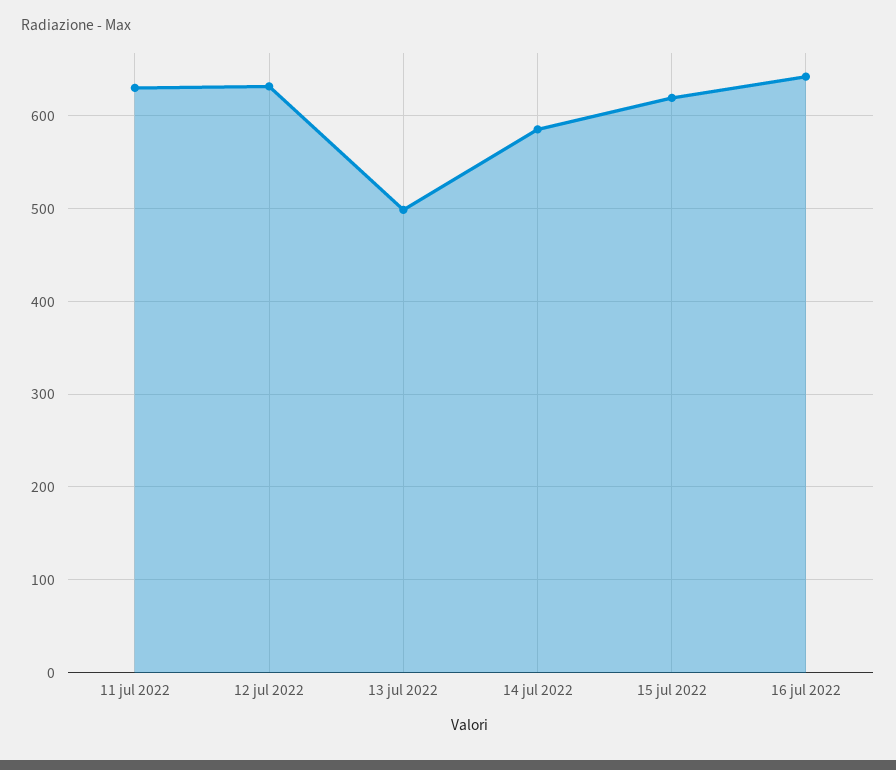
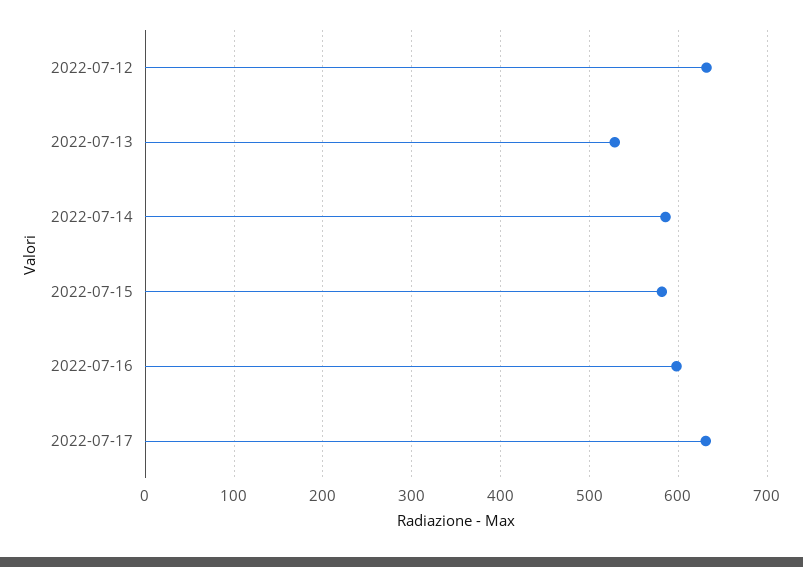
11 jul 2022: 630 -> none
13 jul 2022: 500 -> 530
15 jul 2022: 620 -> 580
16 jul 2022: 640 -> 600
2022-07-17: none -> 630

